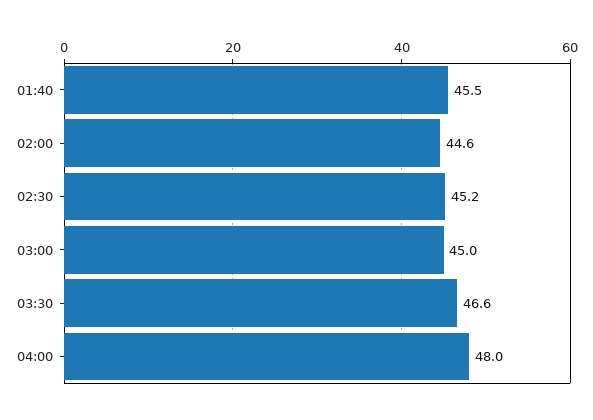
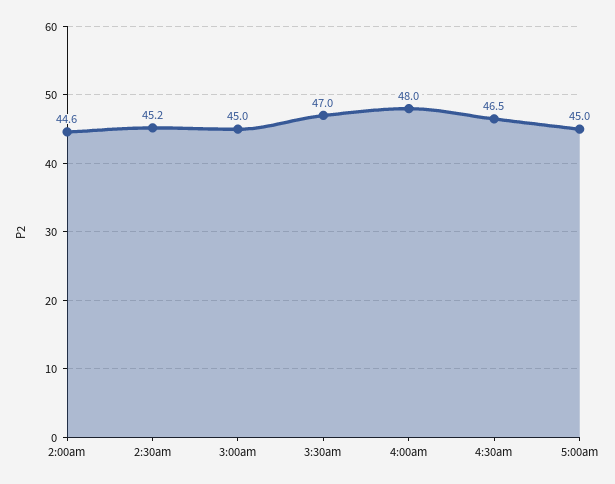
01:40: 45.5 -> none
03:30: 46.6 -> 47
4:30am: none -> 46.5
5:00am: none -> 45

